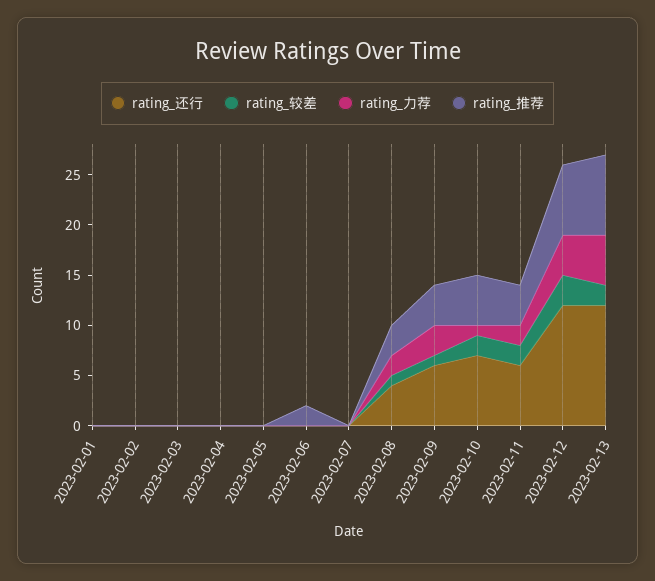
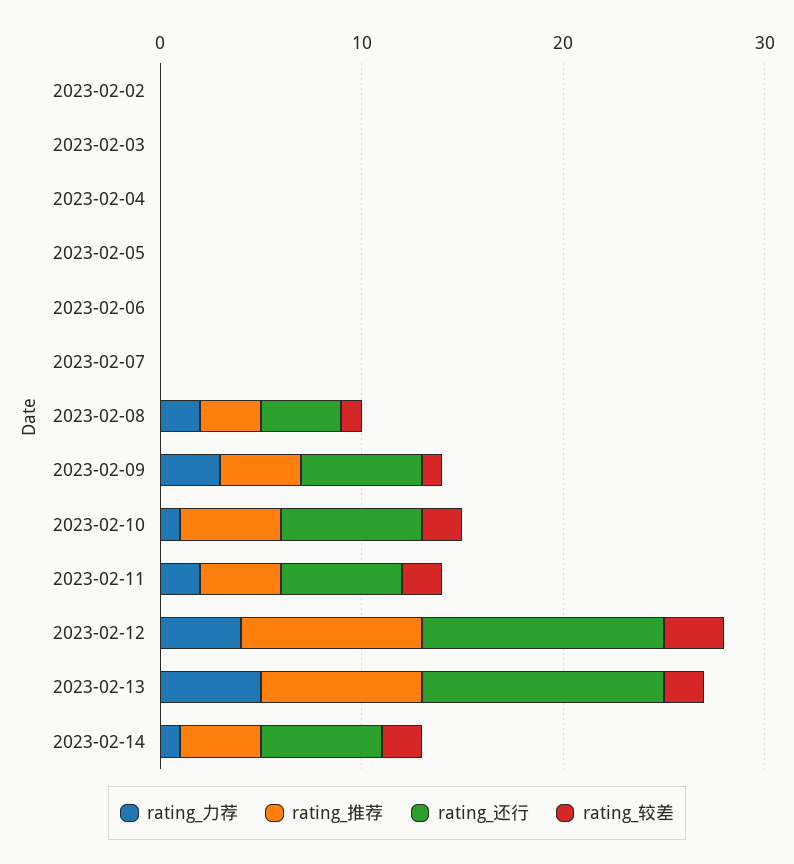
rating_还行, 2023-02-01: 0 -> none
rating_较差, 2023-02-01: 0 -> none
rating_力荐, 2023-02-01: 0 -> none
rating_推荐, 2023-02-01: 0 -> none
rating_推荐, 2023-02-06: 2 -> 0
rating_推荐, 2023-02-12: 7 -> 9
rating_力荐, 2023-02-14: none -> 1
rating_推荐, 2023-02-14: none -> 4
rating_还行, 2023-02-14: none -> 6
rating_较差, 2023-02-14: none -> 2

